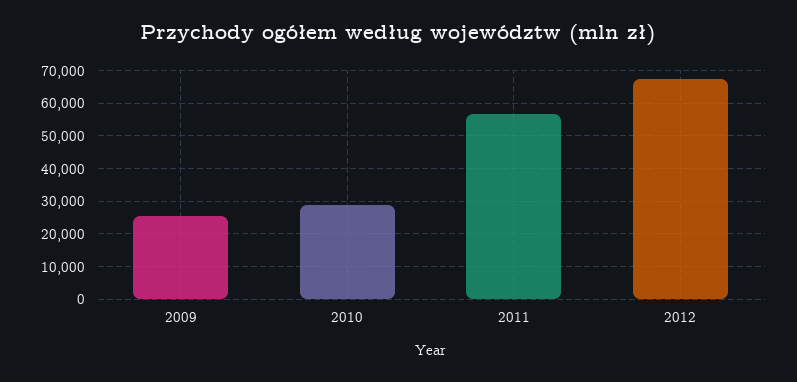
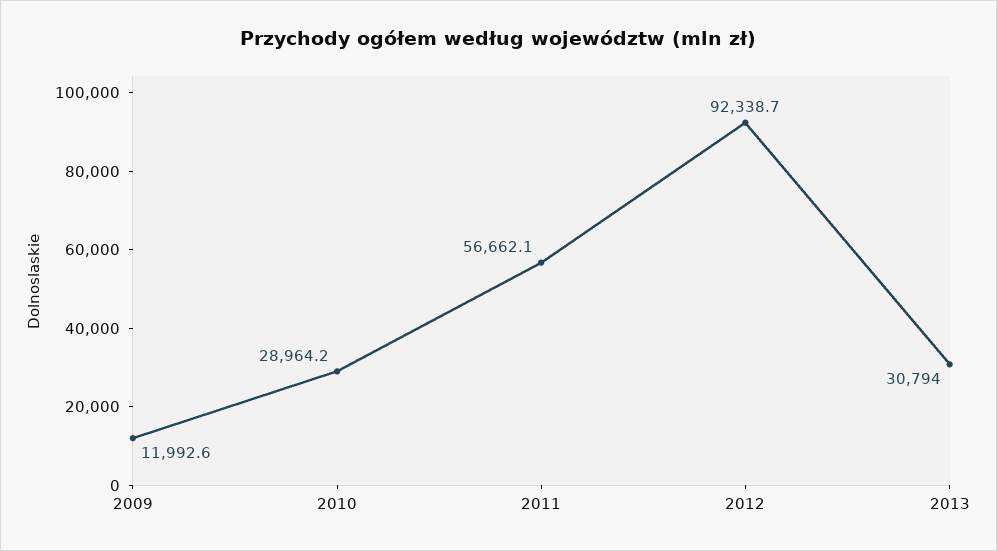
2009: 26000 -> 11992.6
2012: 68000 -> 92338.7
2013: none -> 30794

